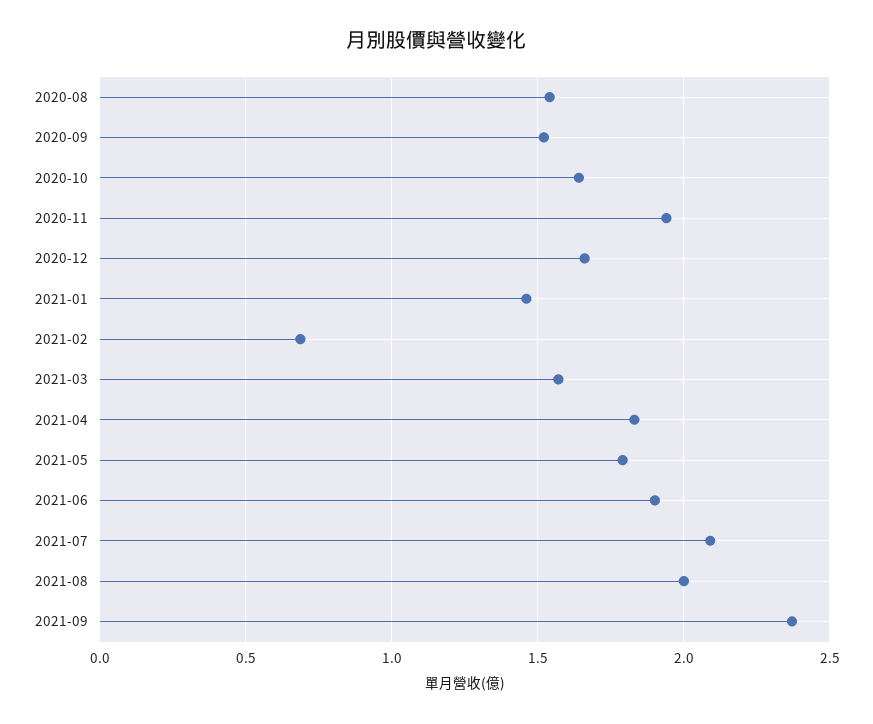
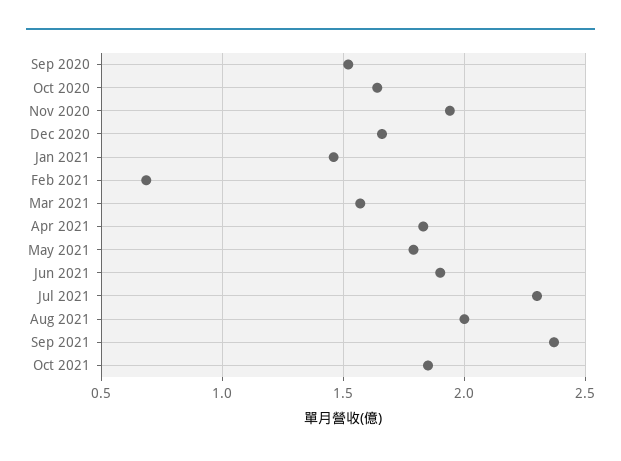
2020-08: 1.55 -> none
2021-07: 2.1 -> 2.3
Oct 2021: none -> 1.85

